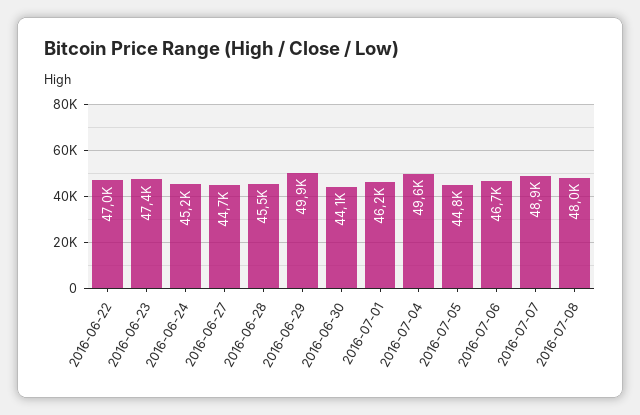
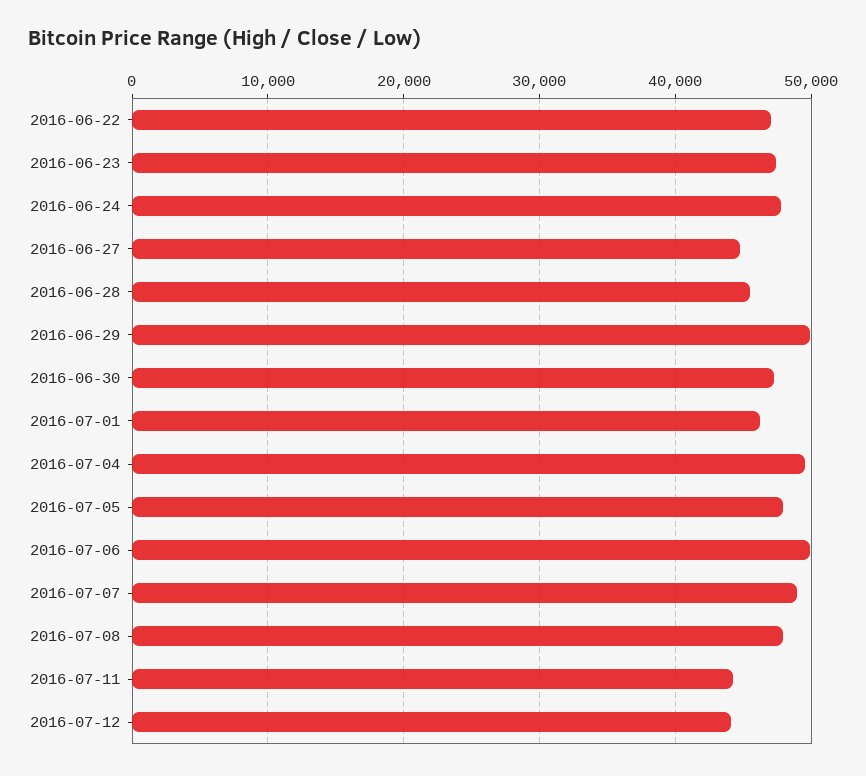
2016-06-24: 45200 -> 48000
2016-06-30: 44100 -> 47000
2016-07-05: 44800 -> 48000
2016-07-06: 46700 -> 50000
2016-07-11: none -> 44000
2016-07-12: none -> 44000

